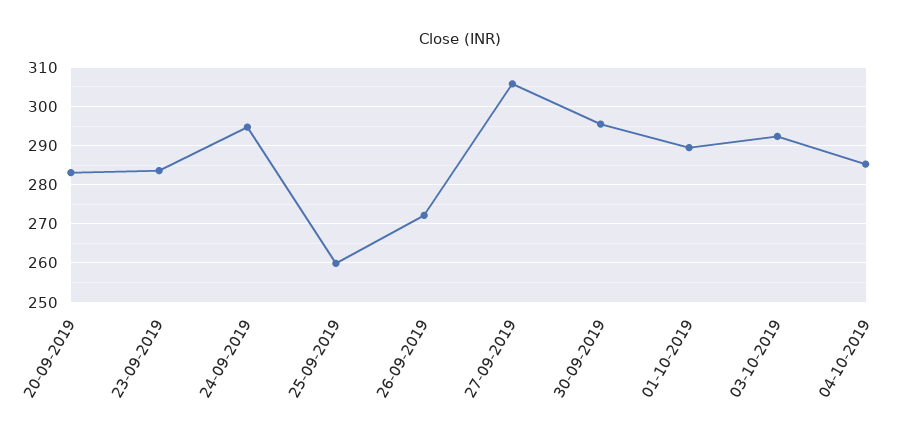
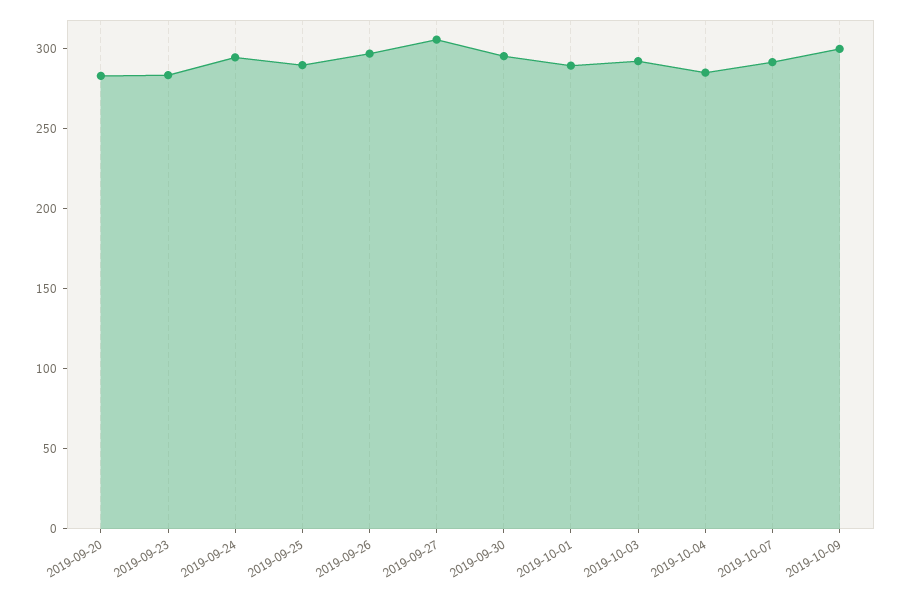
25-09-2019: 260 -> 290
26-09-2019: 272 -> 300
2019-10-07: none -> 290
2019-10-09: none -> 300

